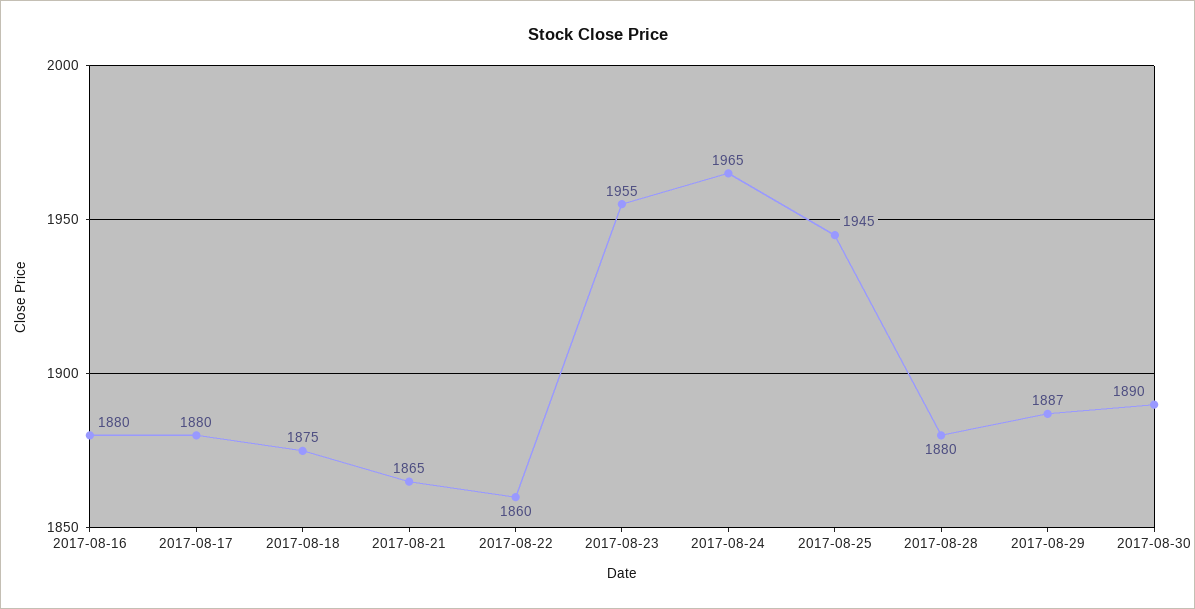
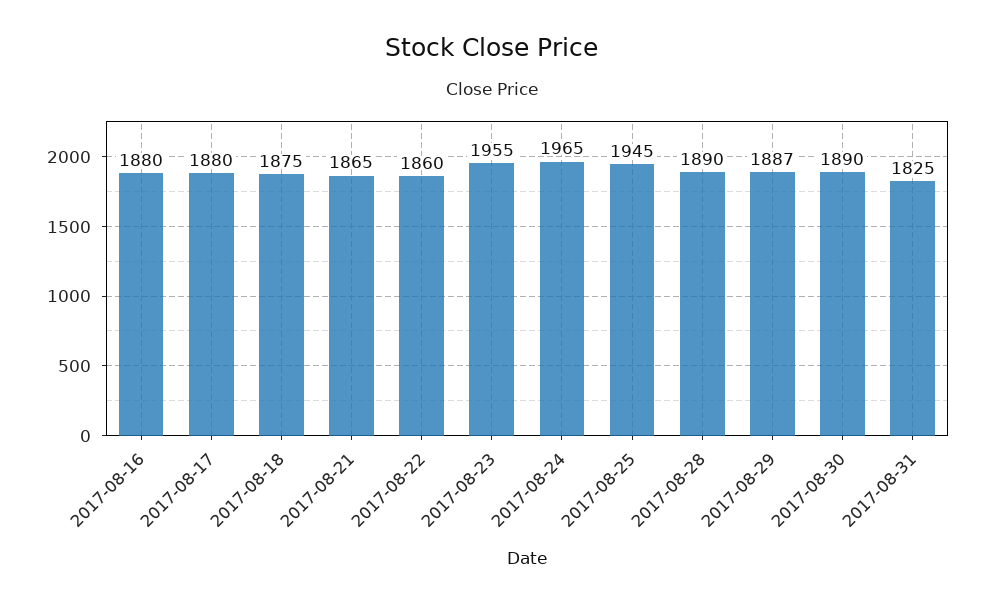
2017-08-28: 1880 -> 1890
2017-08-31: none -> 1825

